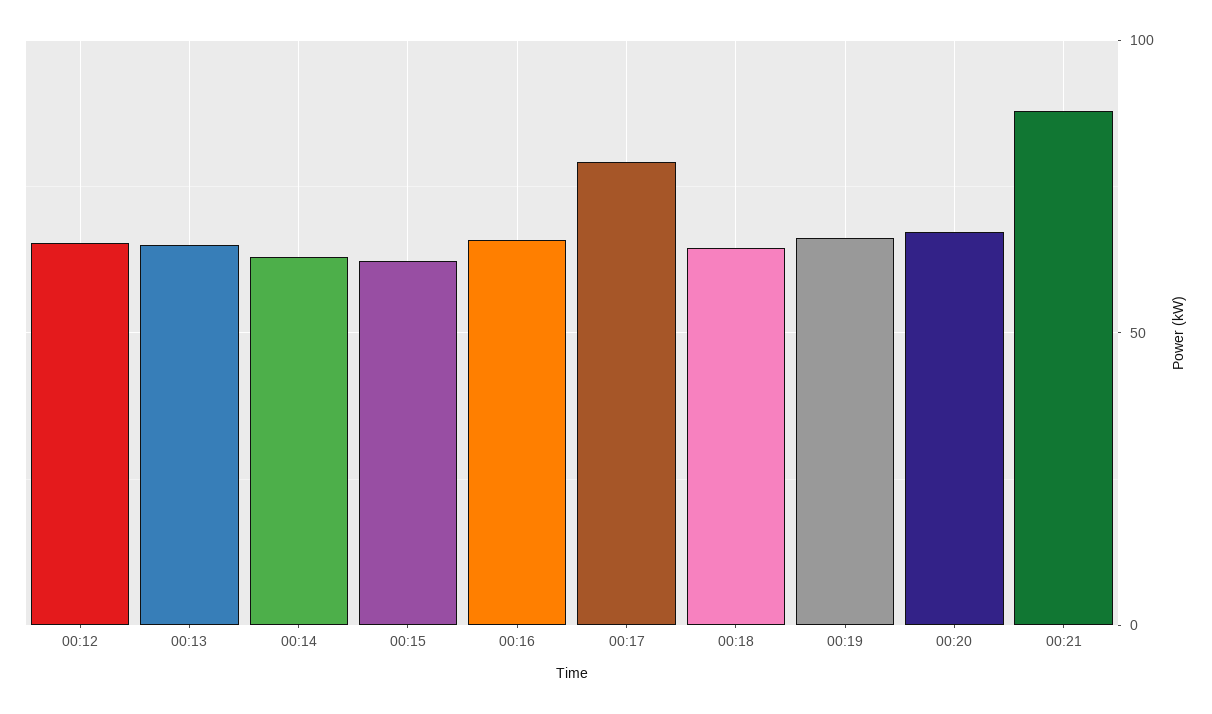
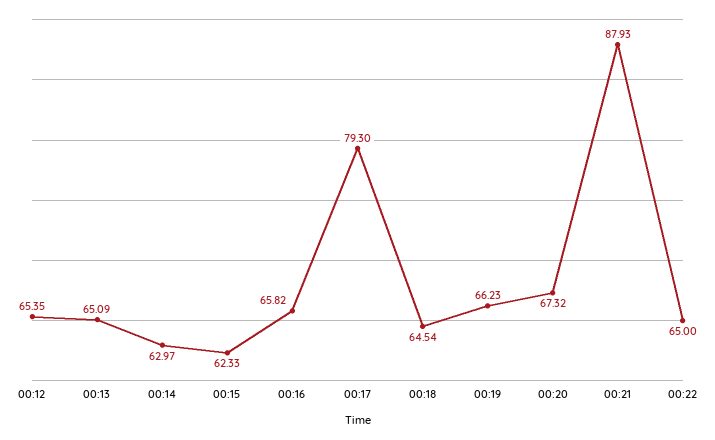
00:22: none -> 65

